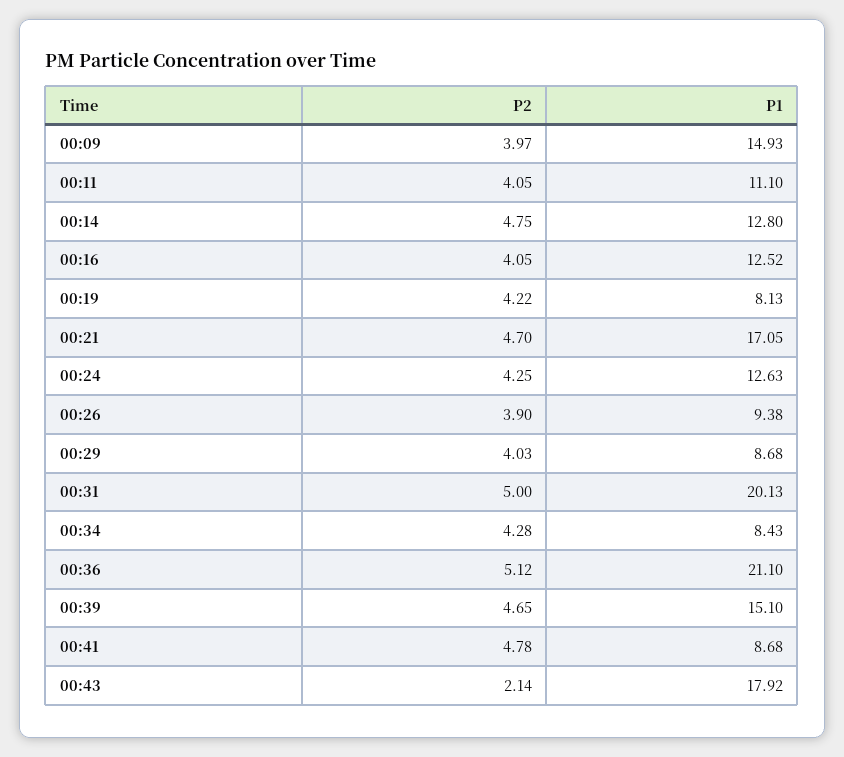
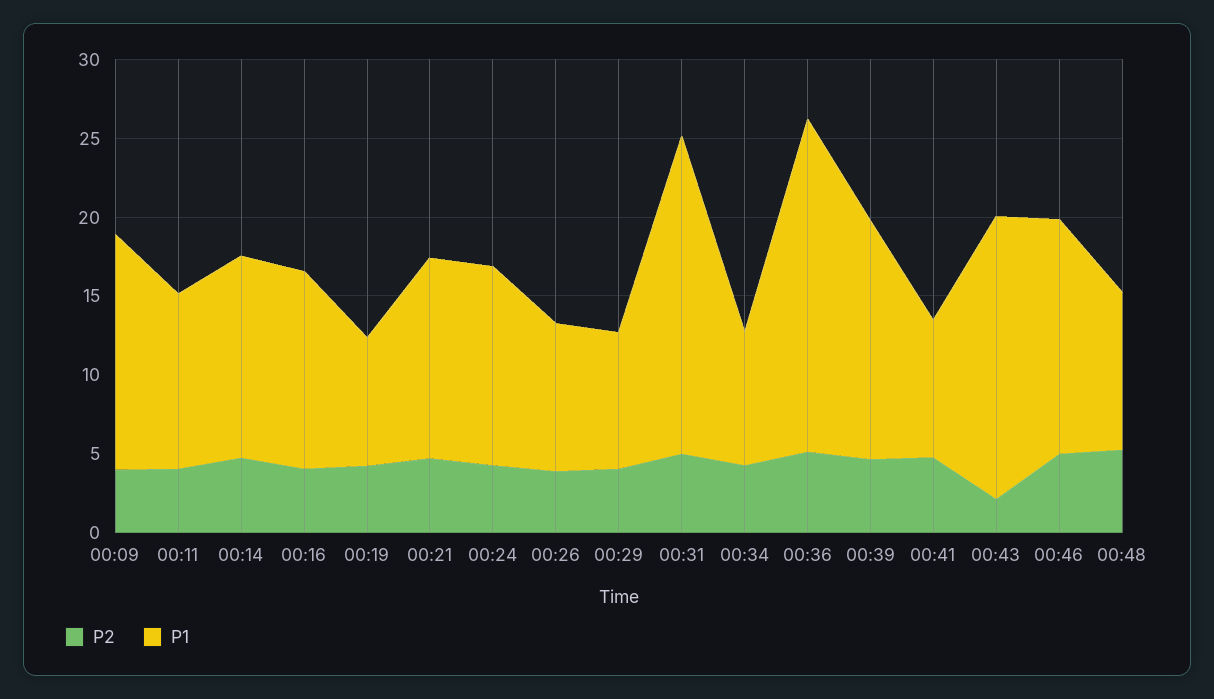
P1, 00:21: 17.05 -> 13
P2, 00:46: none -> 5
P1, 00:46: none -> 15
P2, 00:48: none -> 5
P1, 00:48: none -> 10

